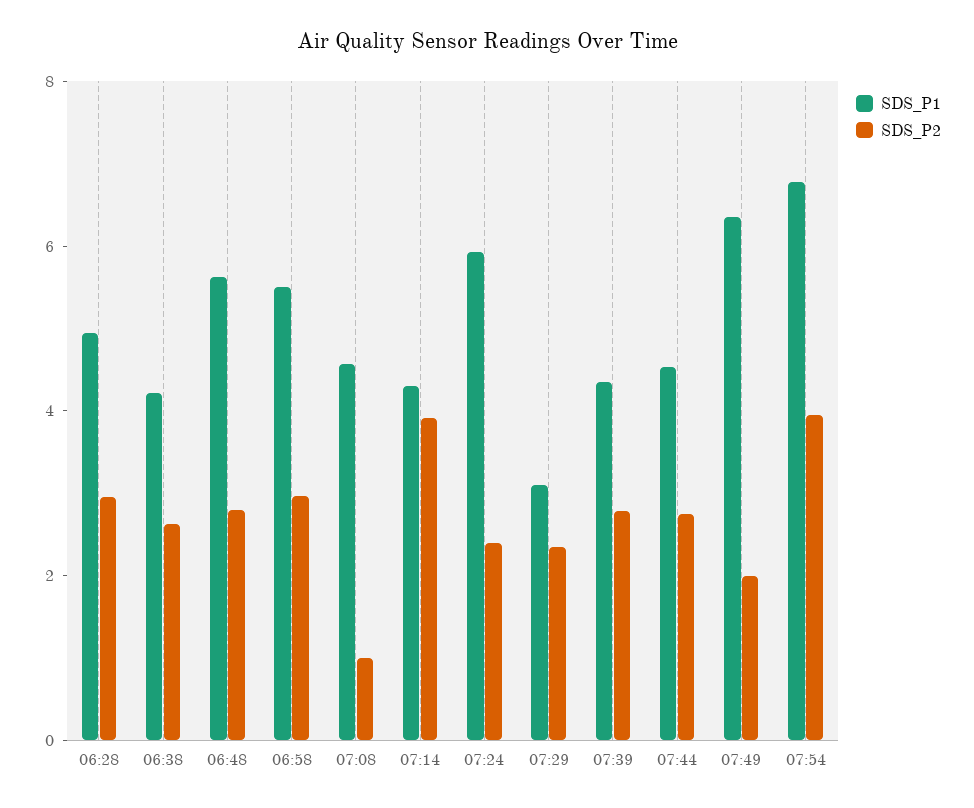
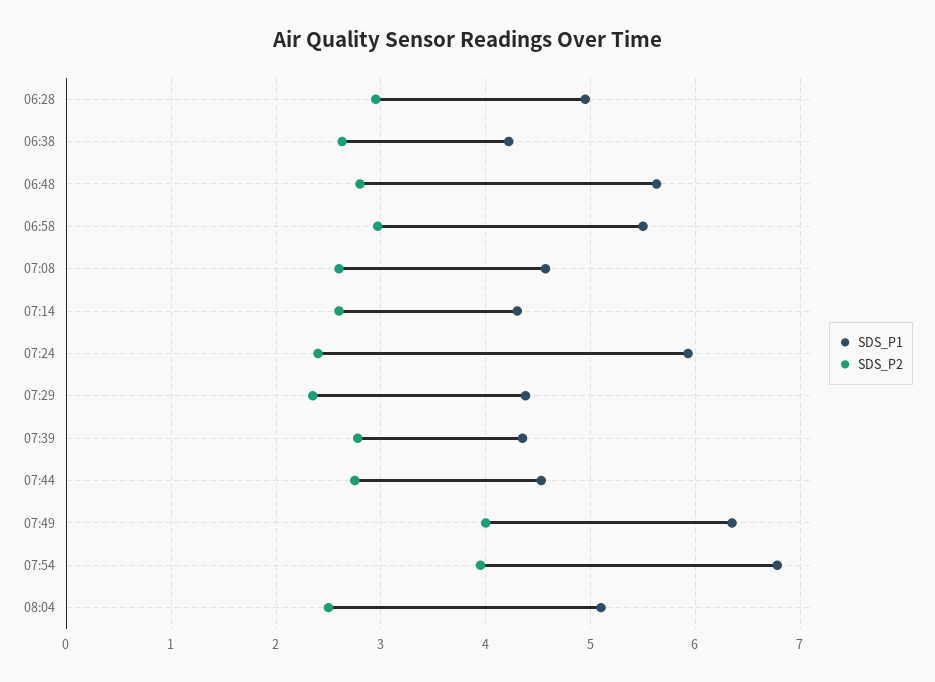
SDS_P2, 07:08: 1 -> 2.6
SDS_P2, 07:14: 4 -> 2.6
SDS_P1, 07:29: 3 -> 4.4
SDS_P2, 07:49: 2 -> 4
SDS_P1, 08:04: none -> 5.1
SDS_P2, 08:04: none -> 2.5

